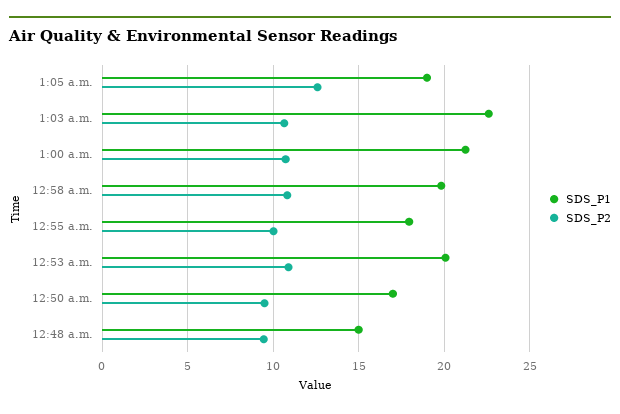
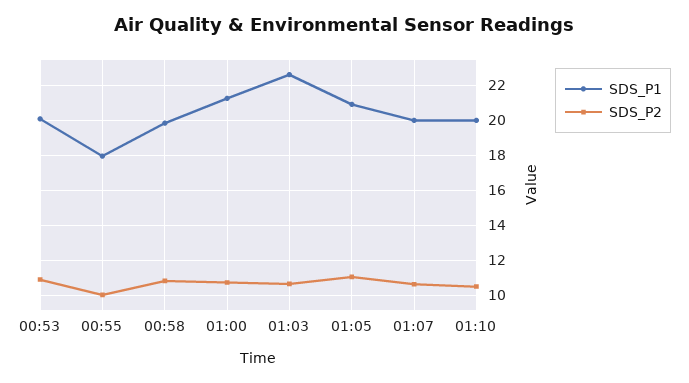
SDS_P1, 1:05 a.m.: 19 -> 21
SDS_P2, 1:05 a.m.: 12.5 -> 11
SDS_P1, 12:50 a.m.: 17 -> none
SDS_P2, 12:50 a.m.: 9.5 -> none
SDS_P1, 12:48 a.m.: 15 -> none
SDS_P2, 12:48 a.m.: 9.5 -> none
SDS_P1, 01:07: none -> 20
SDS_P2, 01:07: none -> 10.5
SDS_P1, 01:10: none -> 20
SDS_P2, 01:10: none -> 10.5

